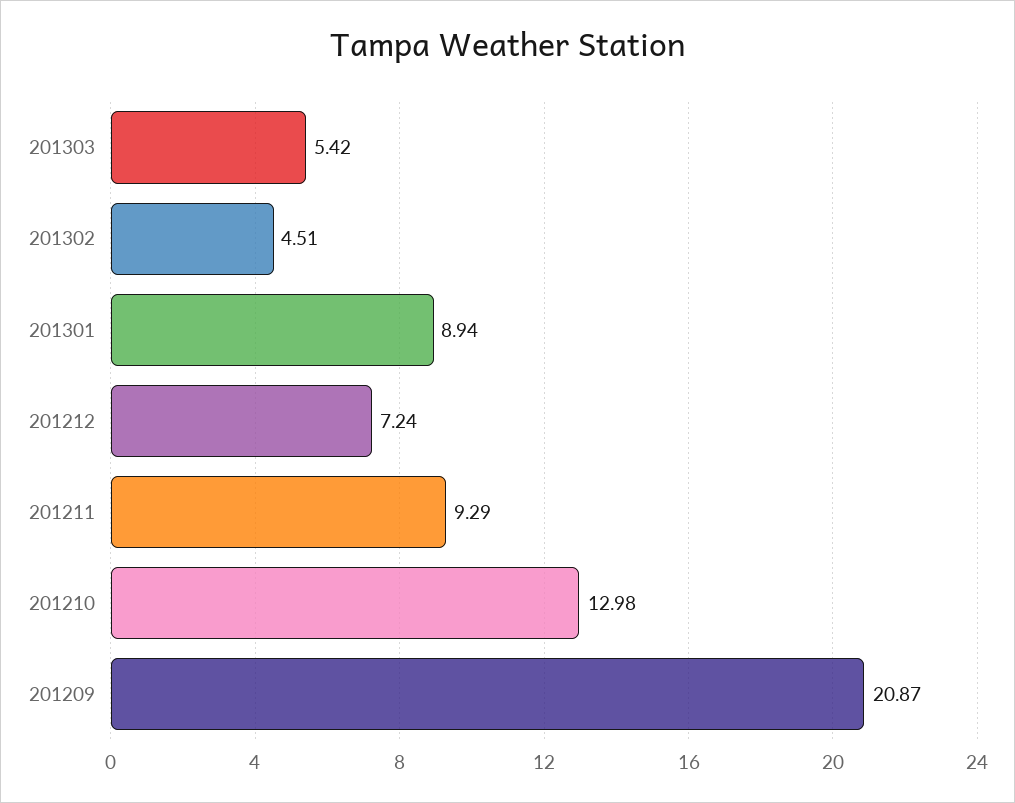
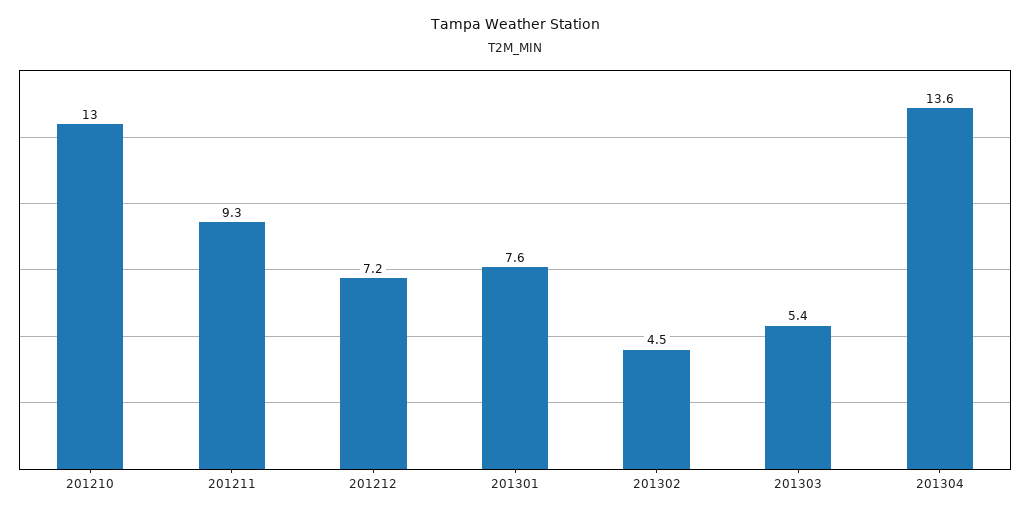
201301: 8.94 -> 7.6
201209: 20.87 -> none
201304: none -> 13.6

